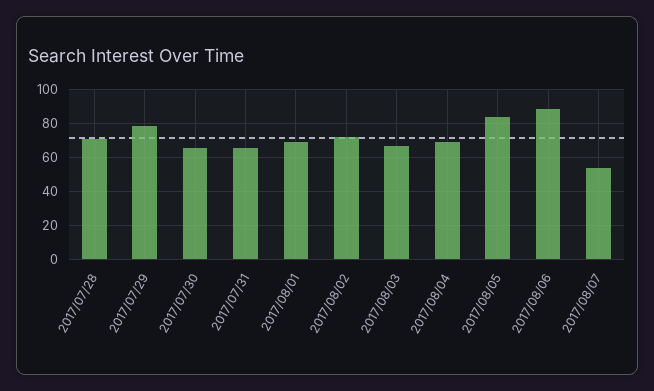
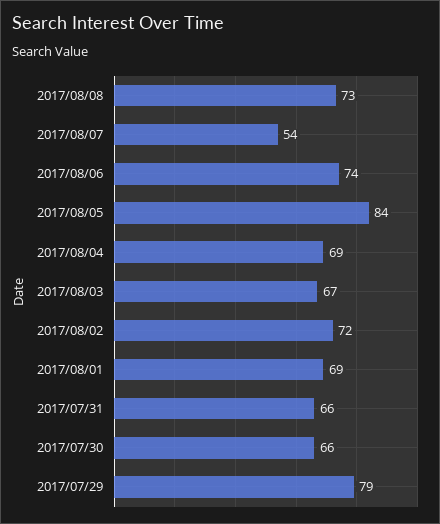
2017/07/28: 70 -> none
2017/08/06: 90 -> 74
2017/08/08: none -> 73

